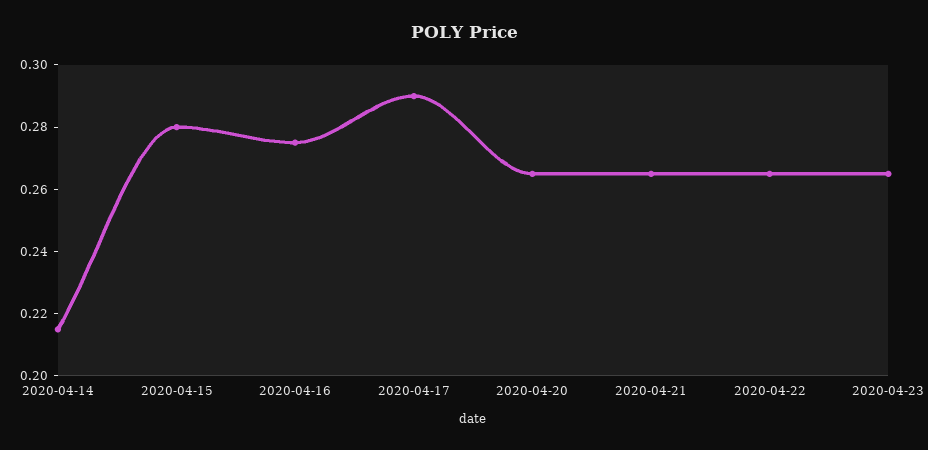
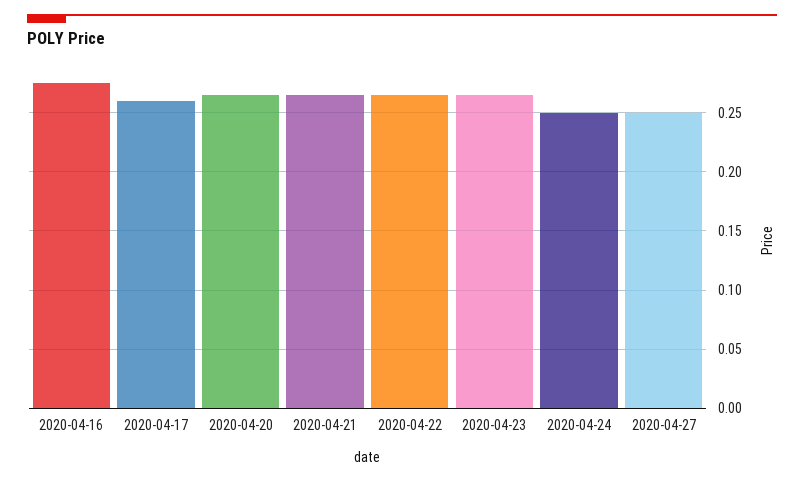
2020-04-14: 0.215 -> none
2020-04-15: 0.28 -> none
2020-04-17: 0.29 -> 0.26
2020-04-24: none -> 0.25
2020-04-27: none -> 0.25

